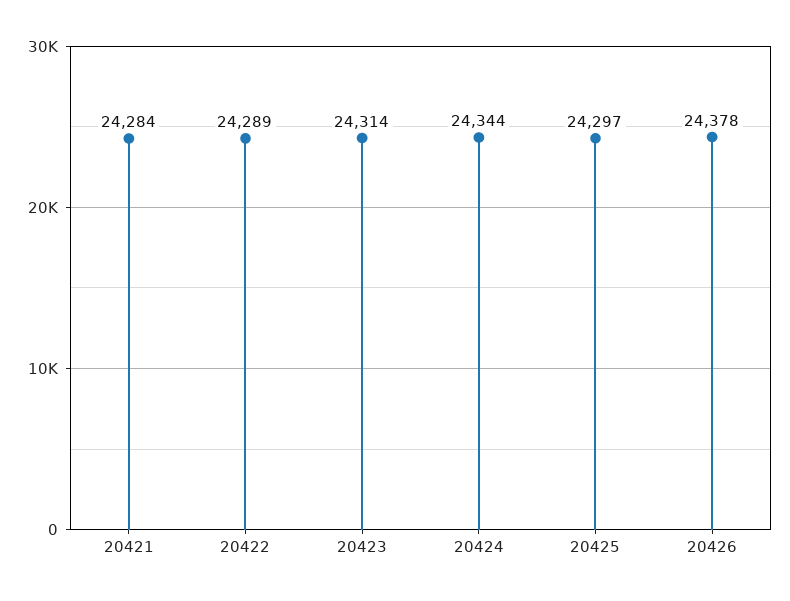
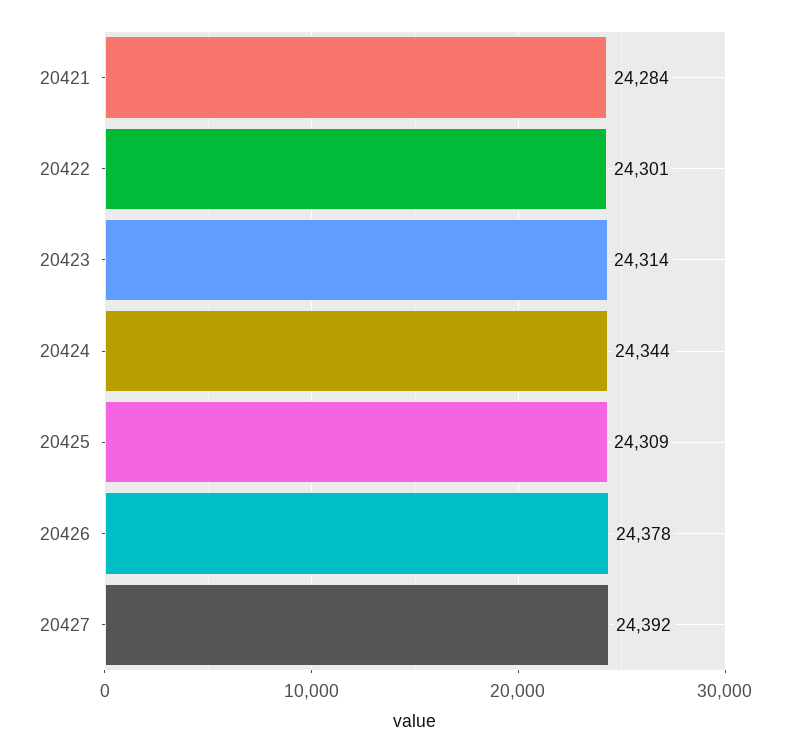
20422: 24289 -> 24301
20425: 24297 -> 24309
20427: none -> 24392

